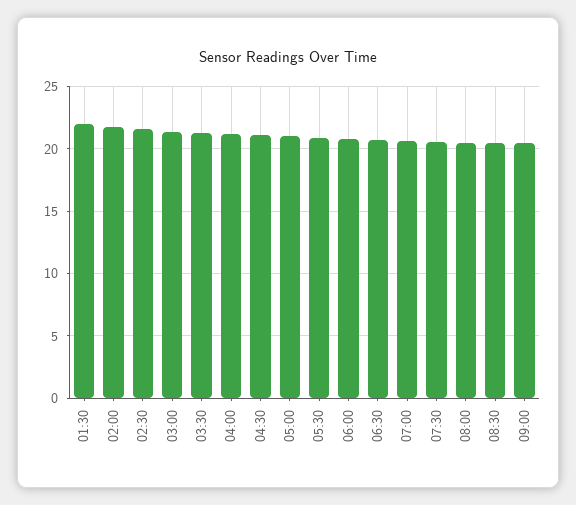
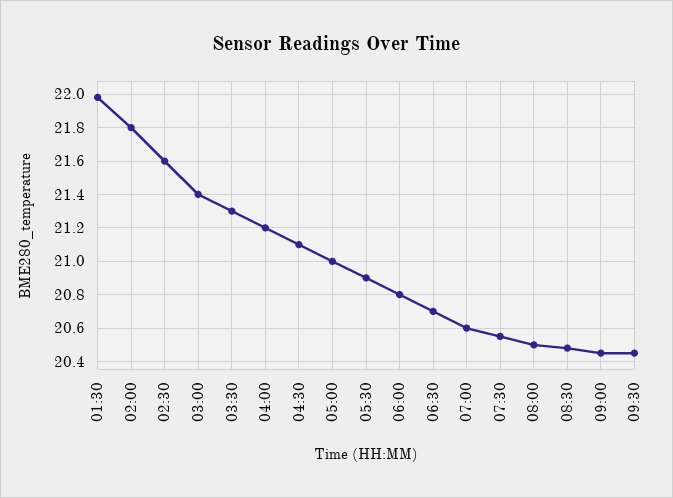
09:30: none -> 20.45

